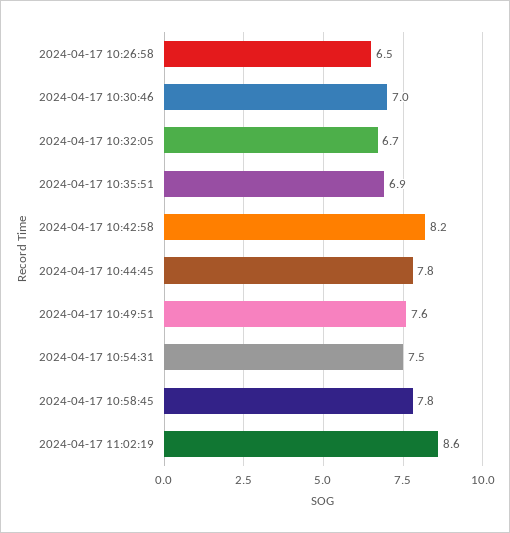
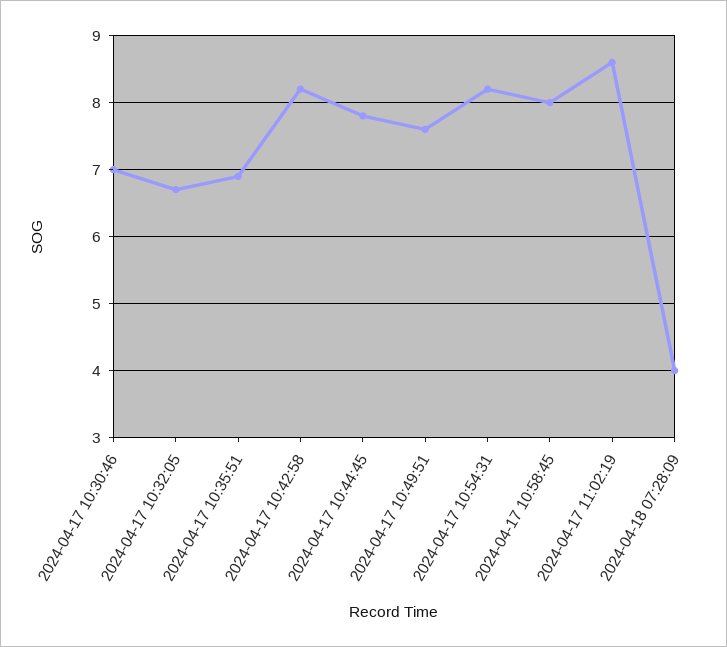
2024-04-17 10:26:58: 6.5 -> none
2024-04-17 10:54:31: 7.5 -> 8.2
2024-04-17 10:58:45: 7.8 -> 8
2024-04-18 07:28:09: none -> 4

